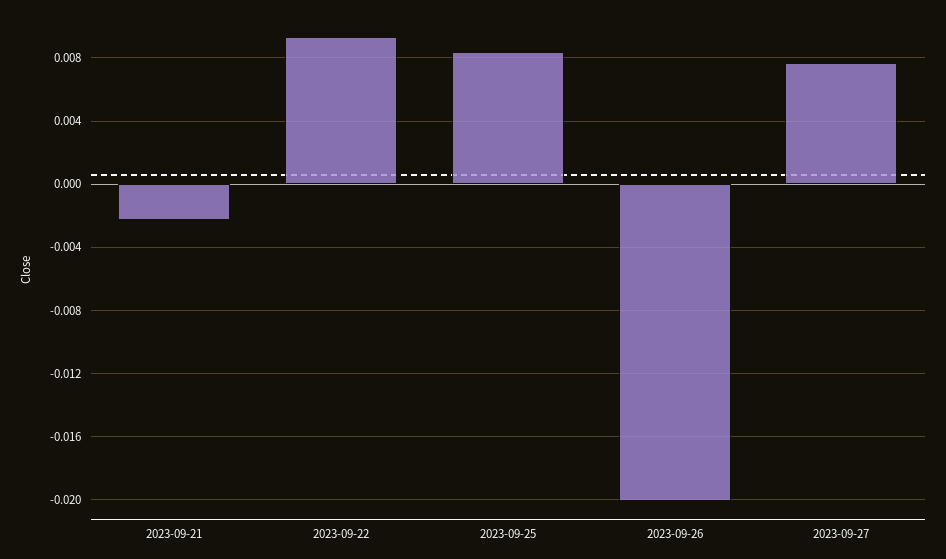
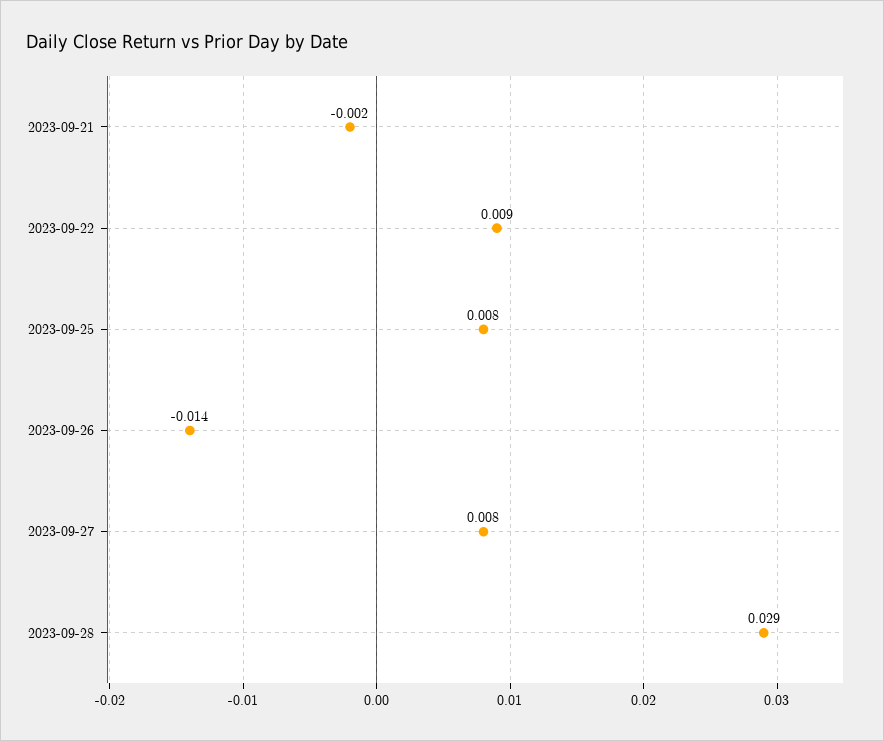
2023-09-26: -0.02 -> -0.014
2023-09-28: none -> 0.029

